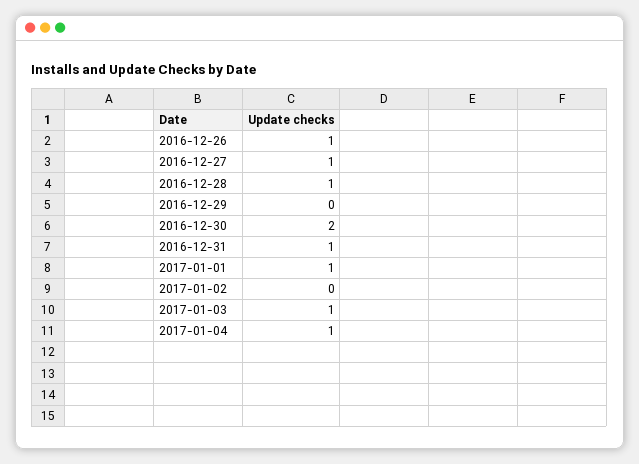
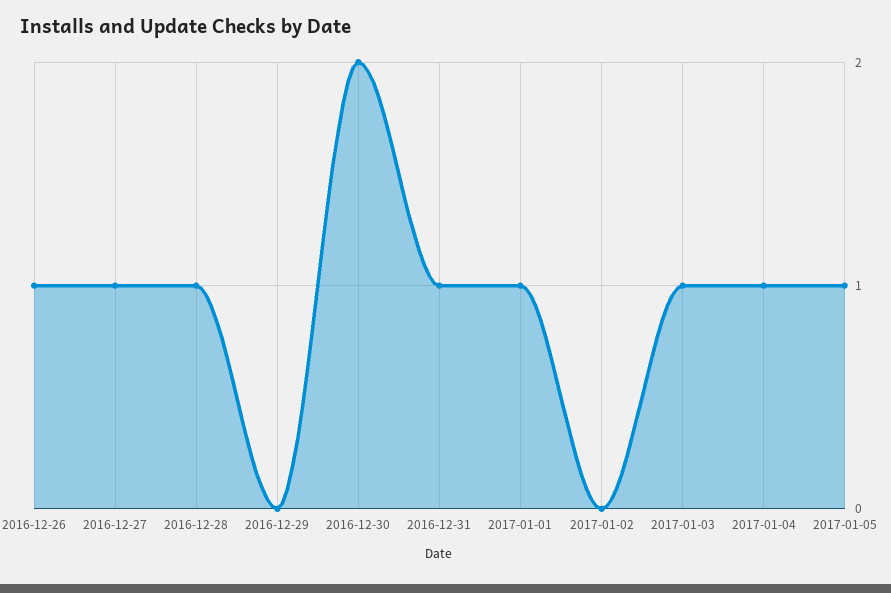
2017-01-05: none -> 1

